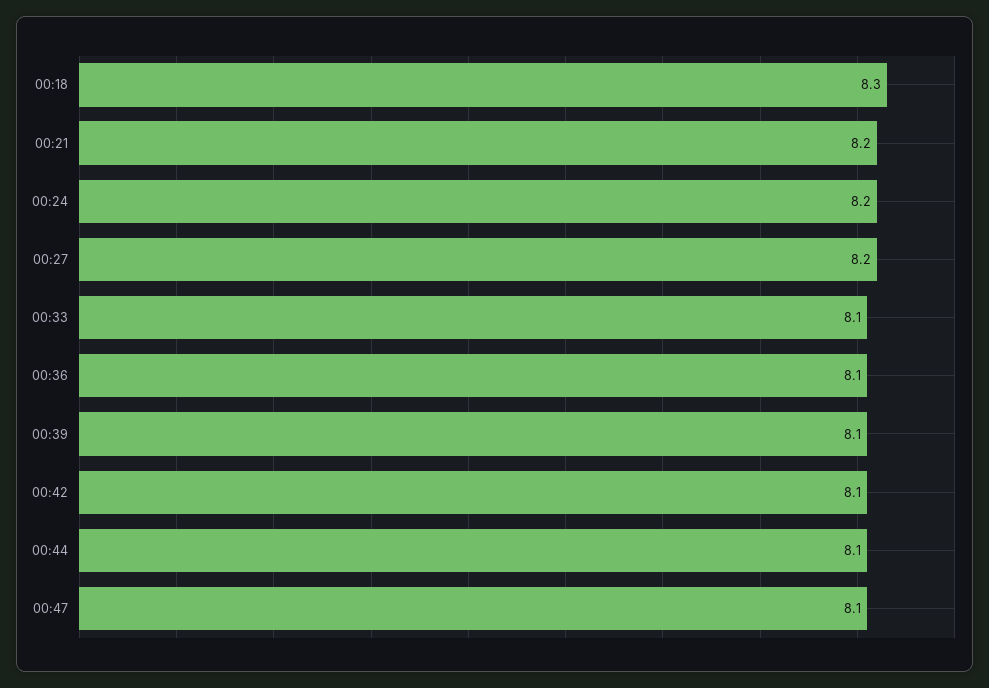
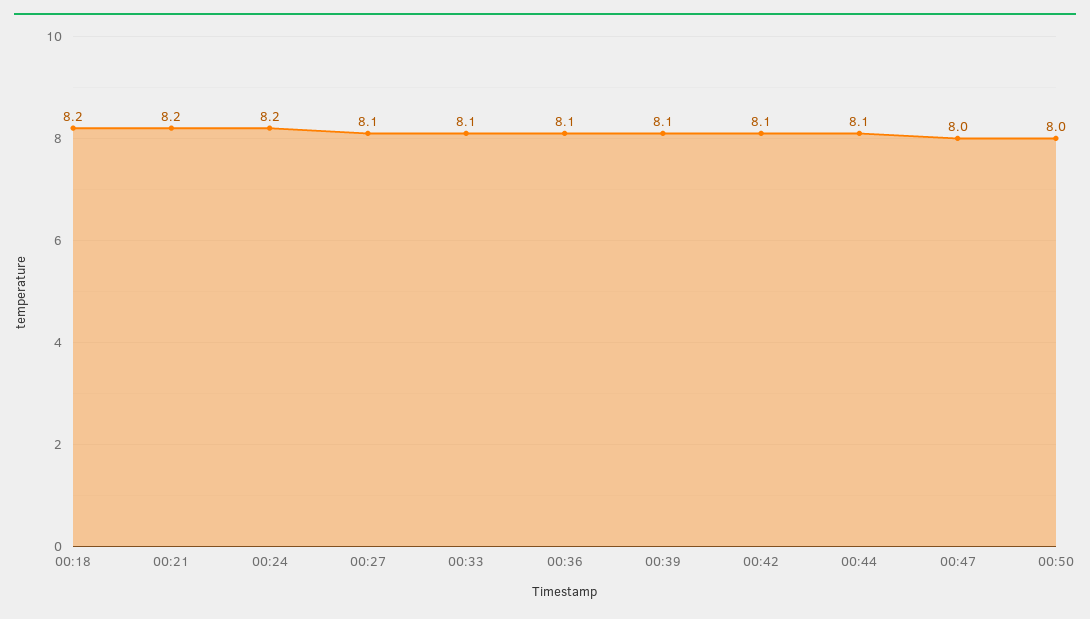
00:18: 8.3 -> 8.2
00:27: 8.2 -> 8.1
00:47: 8.1 -> 8
00:50: none -> 8

